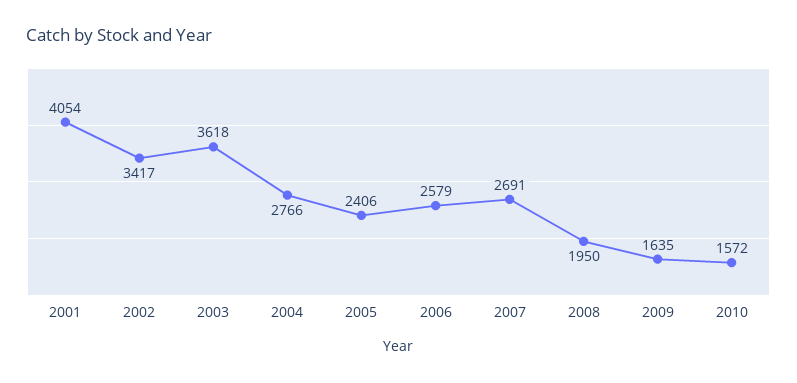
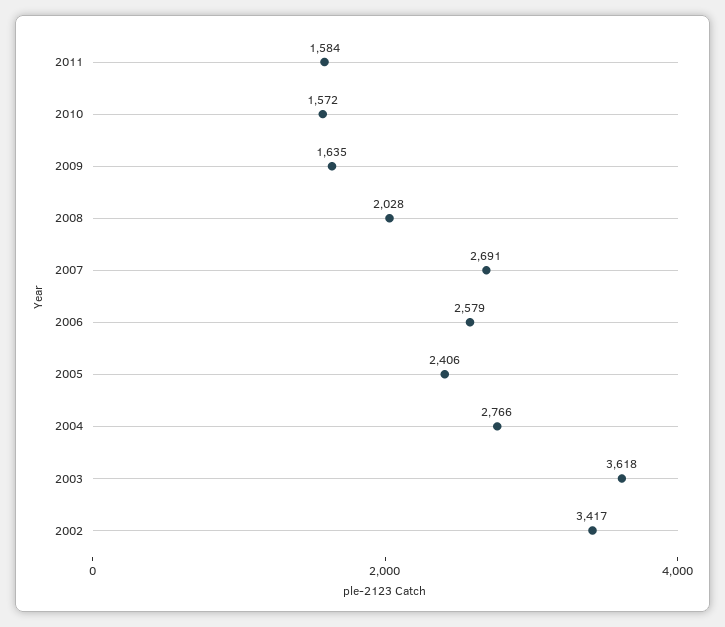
2001: 4054 -> none
2008: 1950 -> 2028
2011: none -> 1584

